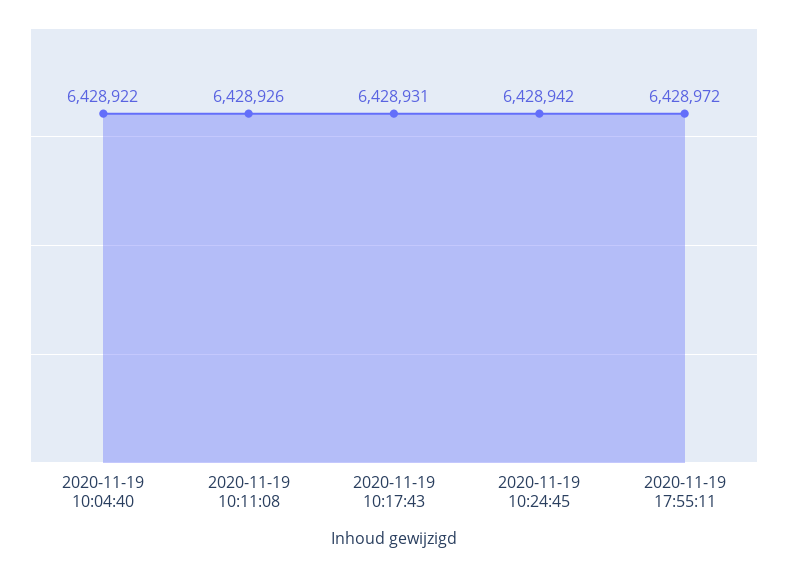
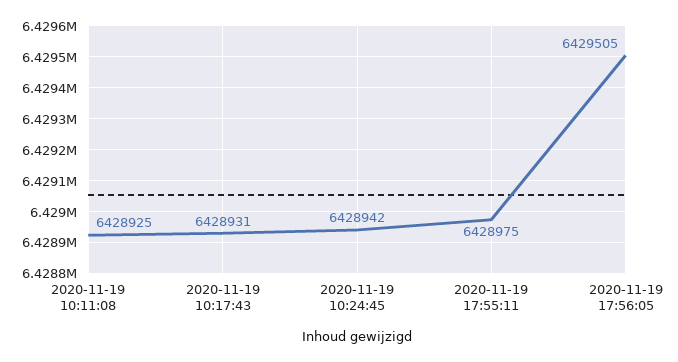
2020-11-19 10:04:40: 6428922 -> none
2020-11-19 10:11:08: 6428926 -> 6428925
2020-11-19 17:55:11: 6428972 -> 6428975
2020-11-19 17:56:05: none -> 6429505

